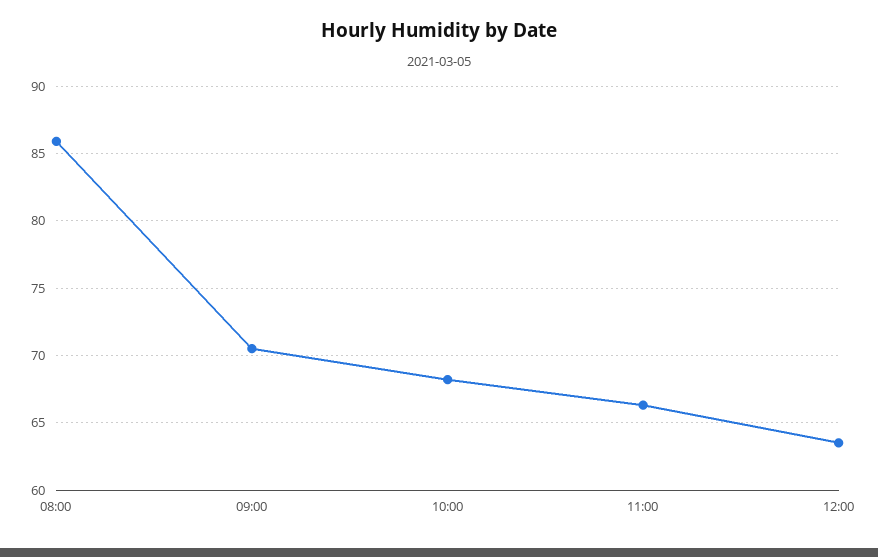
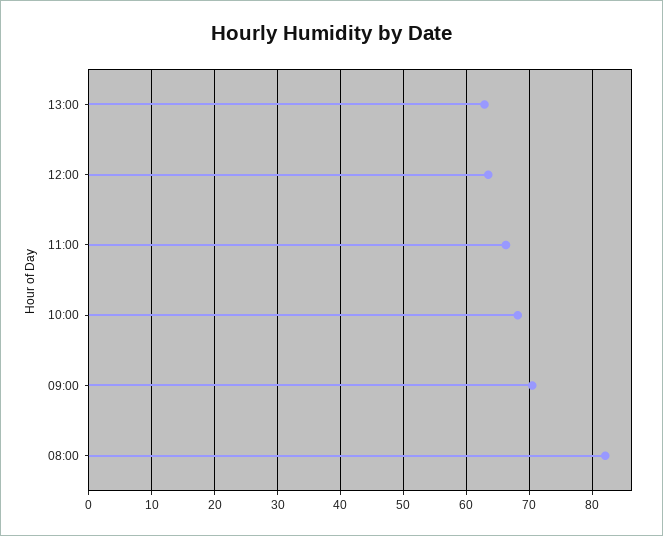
08:00: 86 -> 82
13:00: none -> 63

